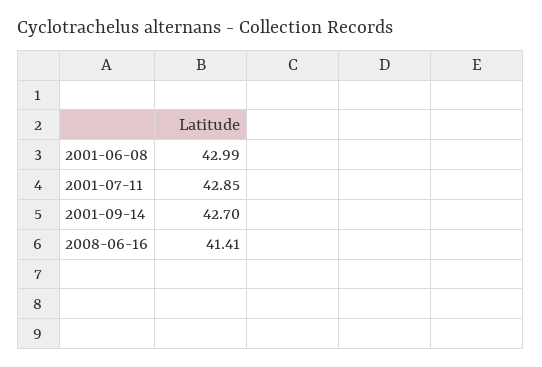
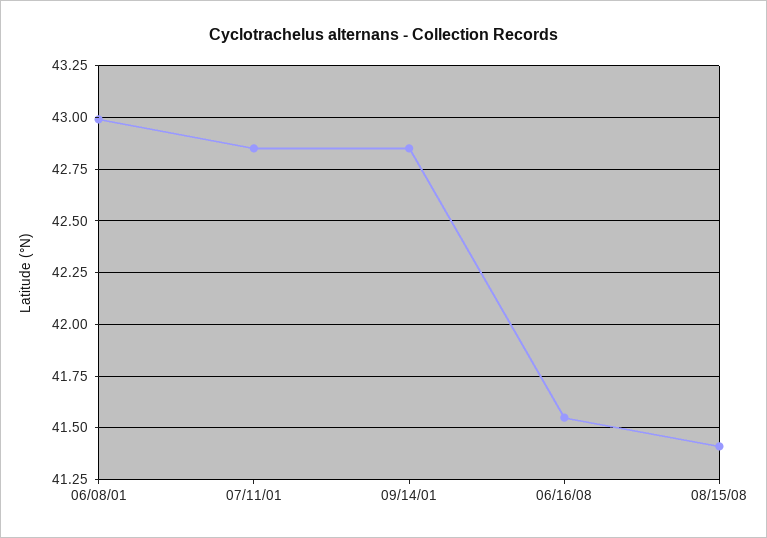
2001-09-14: 42.7 -> 42.85
2008-06-16: 41.41 -> 41.55
08/15/08: none -> 41.4

